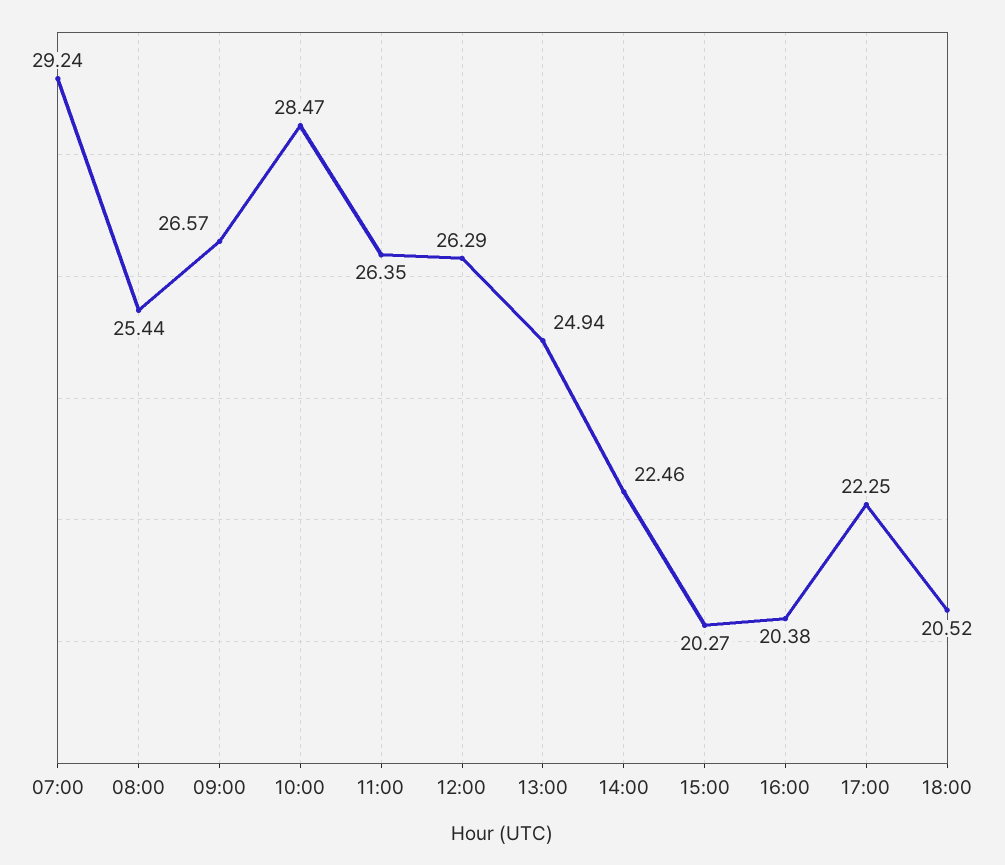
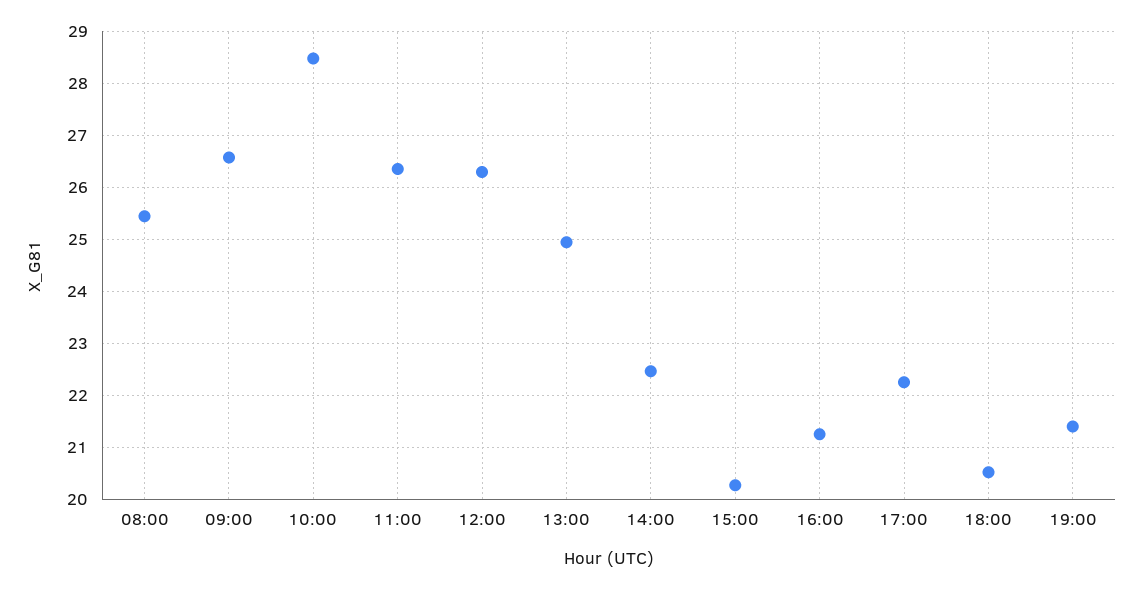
07:00: 29.24 -> none
16:00: 20.38 -> 21.2
19:00: none -> 21.4

